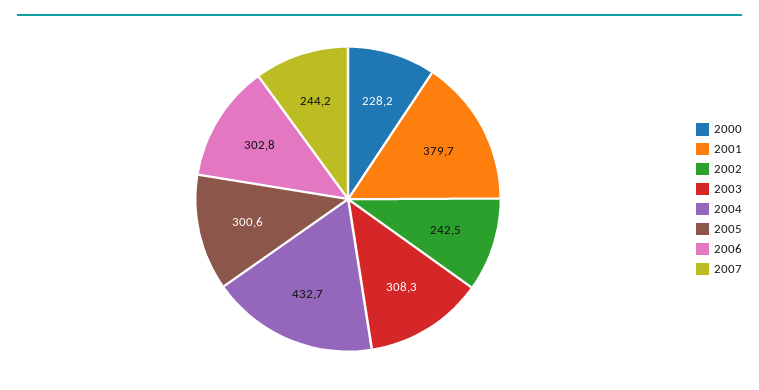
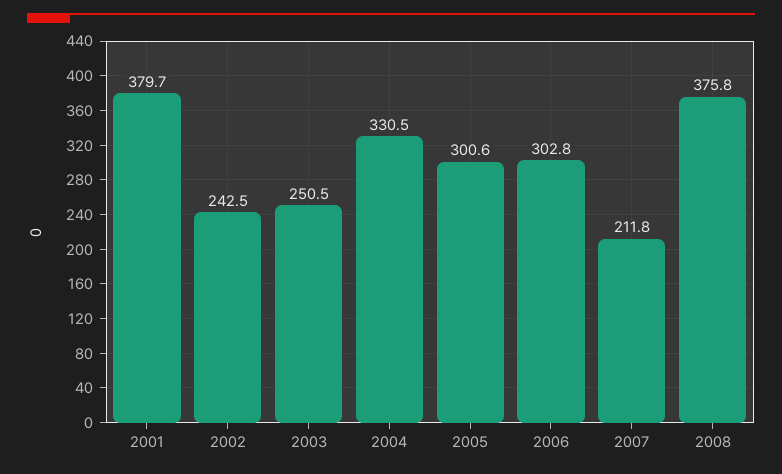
2000: 228.2 -> none
2003: 308.3 -> 250.5
2004: 432.7 -> 330.5
2007: 244.2 -> 211.8
2008: none -> 375.8

